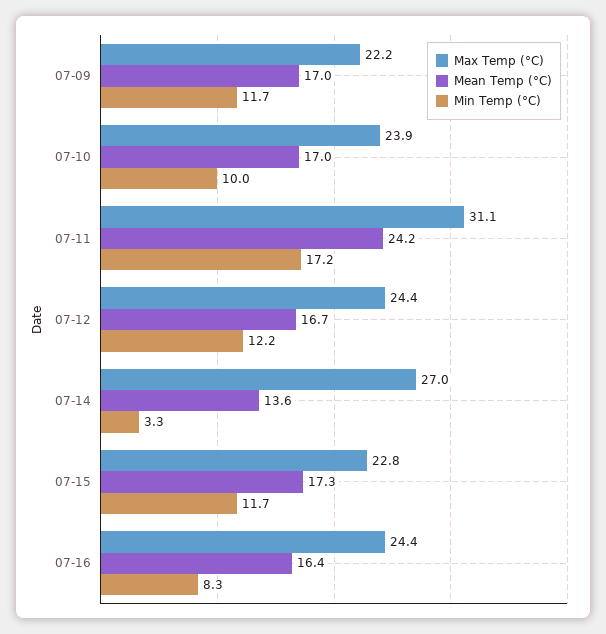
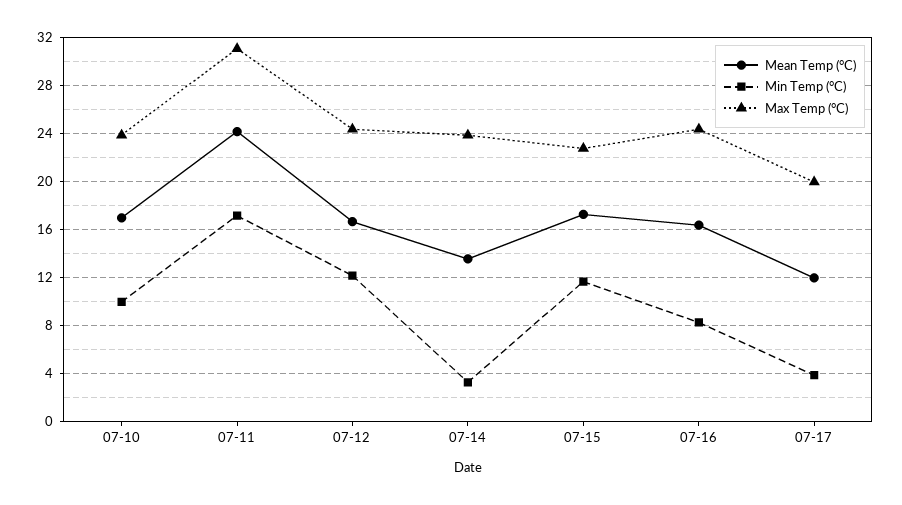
Max Temp (°C), 07-09: 22.2 -> none
Mean Temp (°C), 07-09: 17 -> none
Min Temp (°C), 07-09: 11.7 -> none
Max Temp (°C), 07-14: 27 -> 24
Mean Temp (°C), 07-17: none -> 12
Min Temp (°C), 07-17: none -> 4
Max Temp (°C), 07-17: none -> 20

